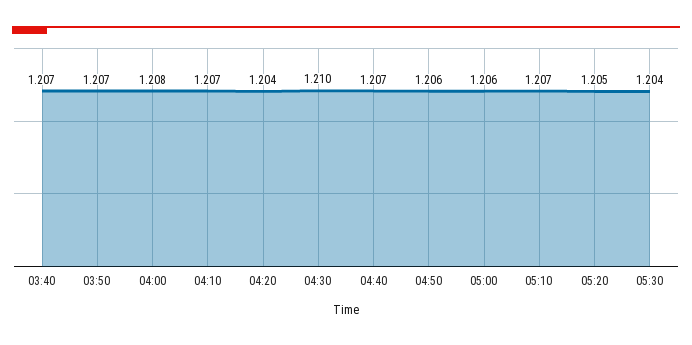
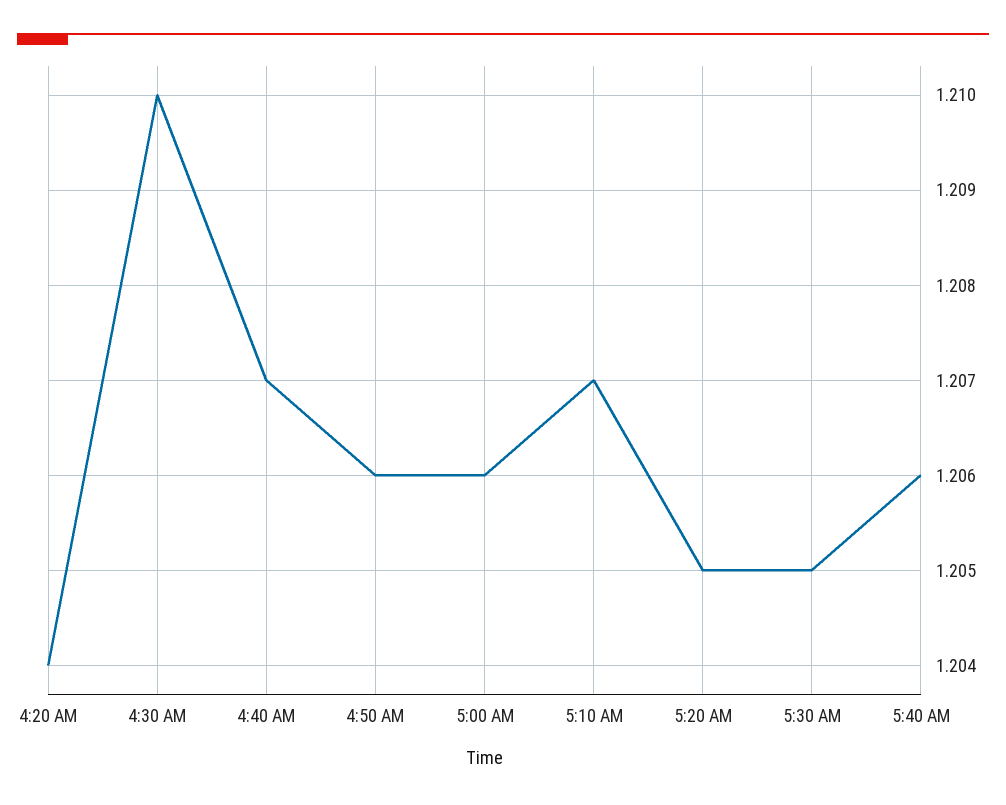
03:40: 1.207 -> none
03:50: 1.207 -> none
04:00: 1.208 -> none
04:10: 1.207 -> none
05:30: 1.204 -> 1.205
5:40 AM: none -> 1.206

